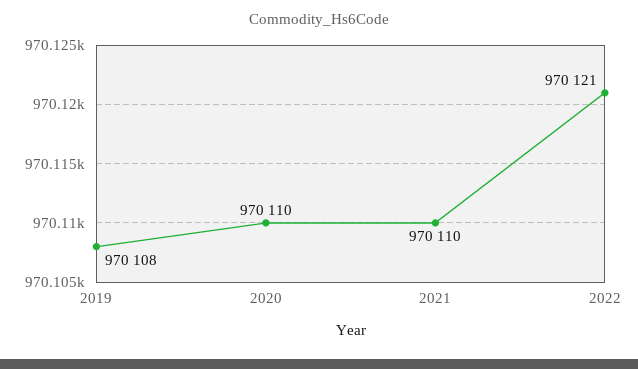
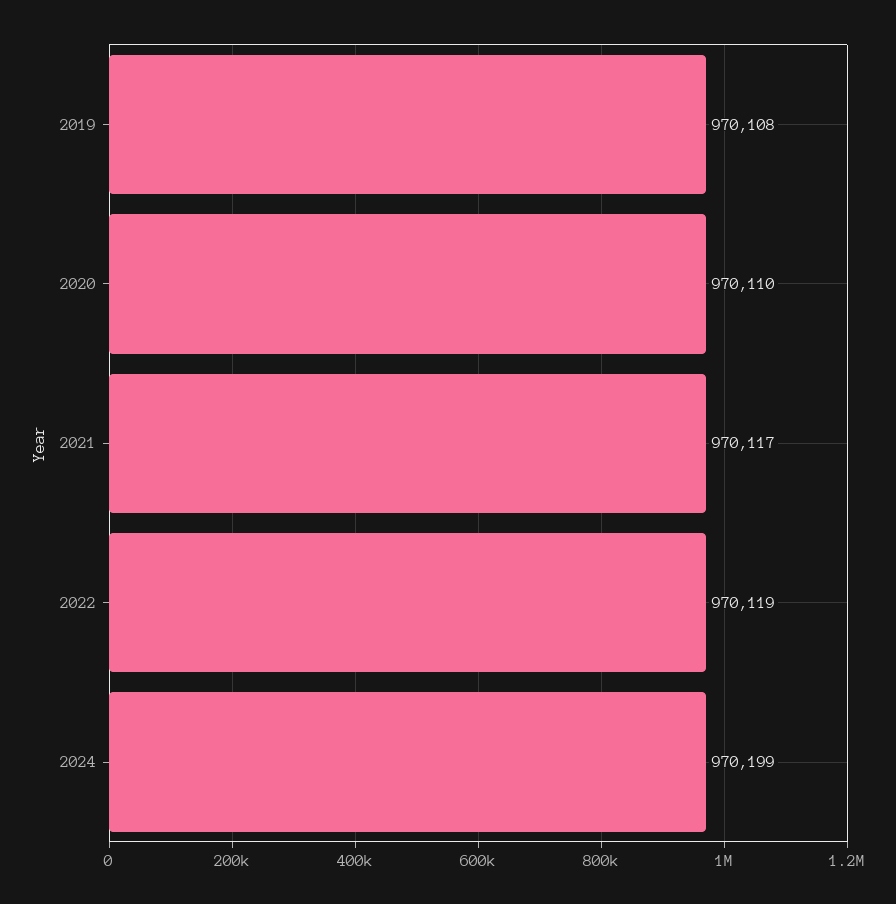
2021: 970110 -> 970117
2022: 970121 -> 970119
2024: none -> 970199

